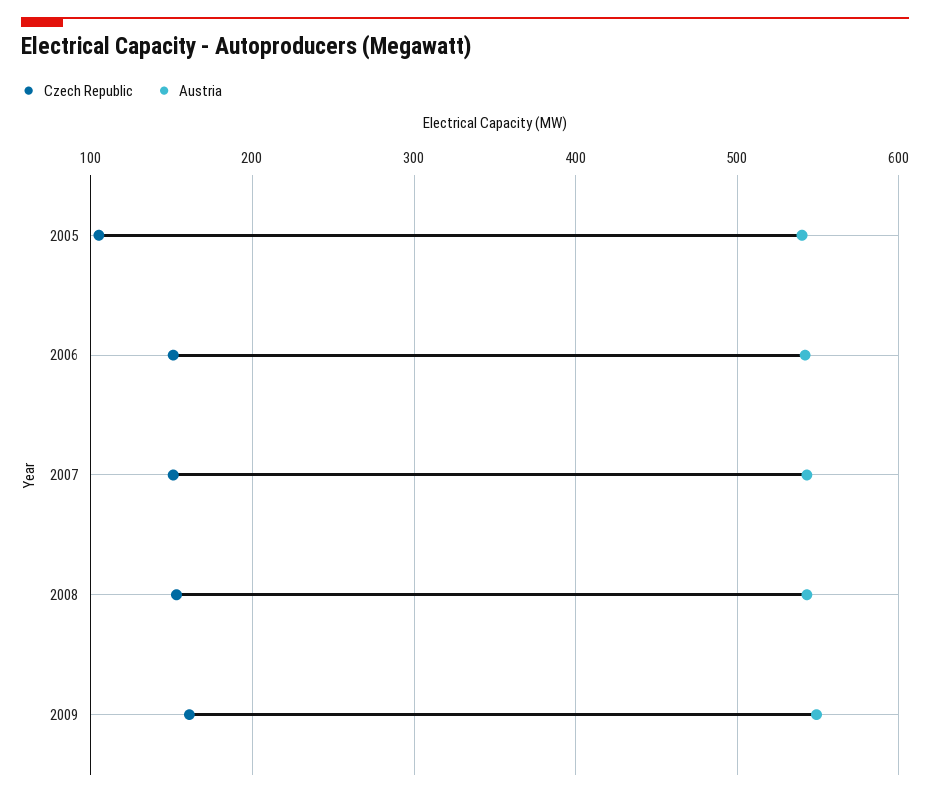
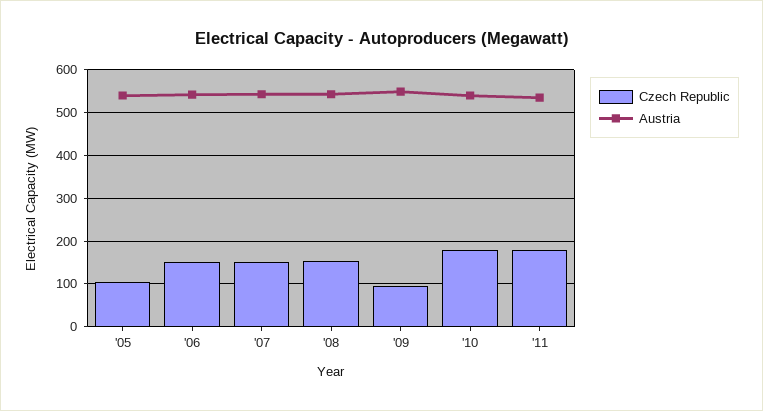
Czech Republic, 2009: 160 -> 100
Czech Republic, '10: none -> 180
Austria, '10: none -> 540
Czech Republic, '11: none -> 180
Austria, '11: none -> 540

